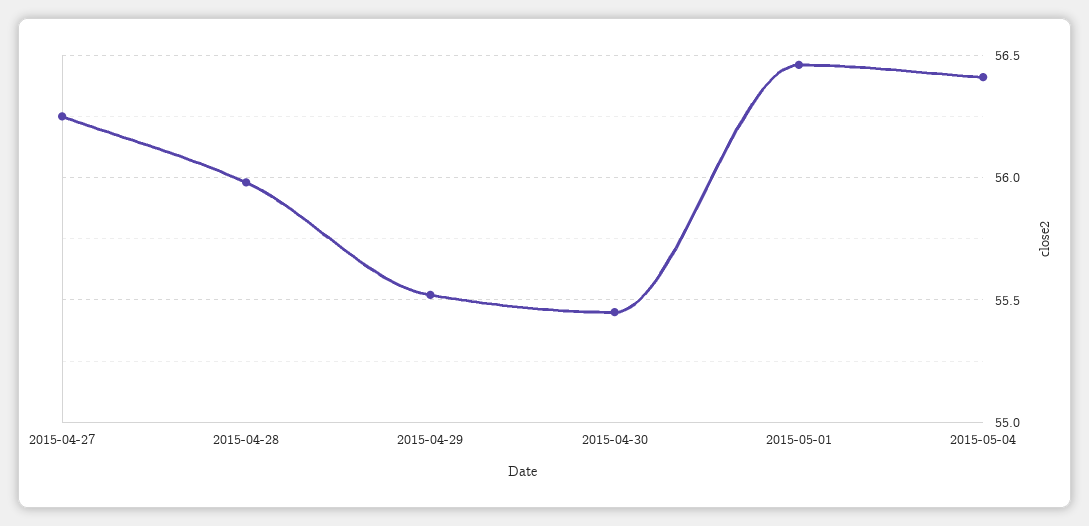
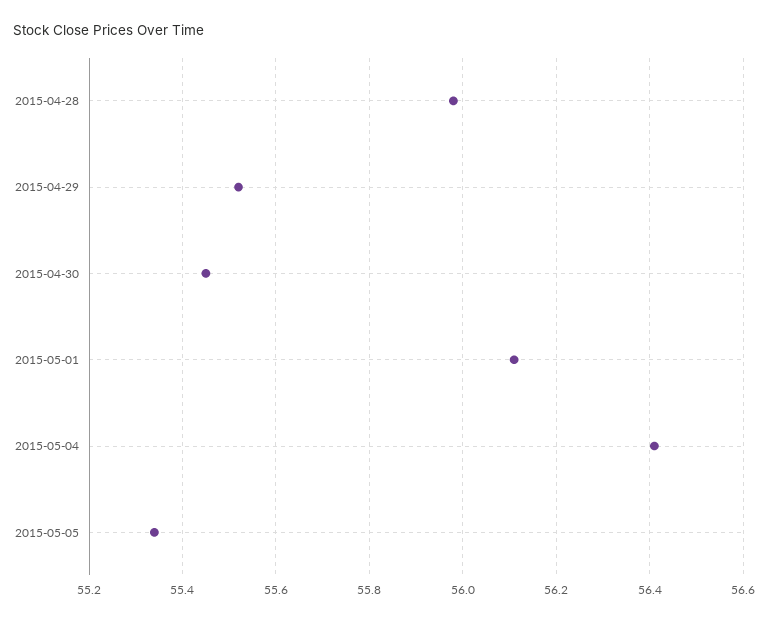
2015-04-27: 56.25 -> none
2015-05-01: 56.45 -> 56.1
2015-05-05: none -> 55.35

